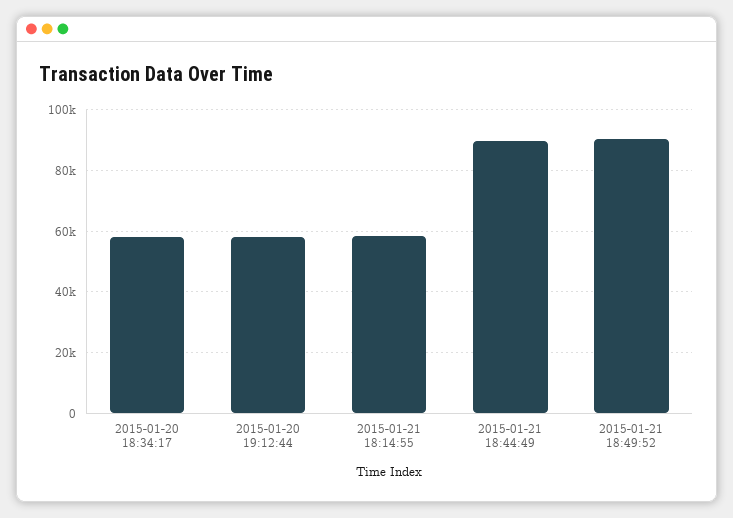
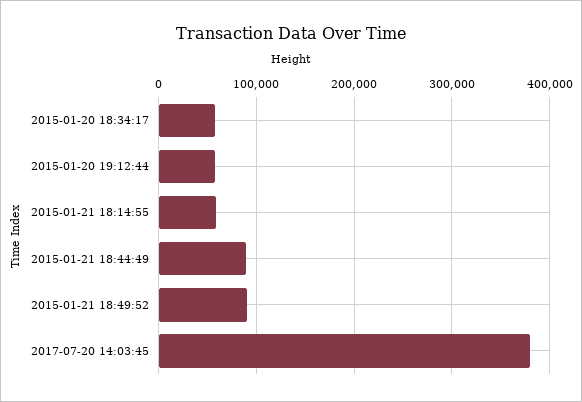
2017-07-20 14:03:45: none -> 380000

